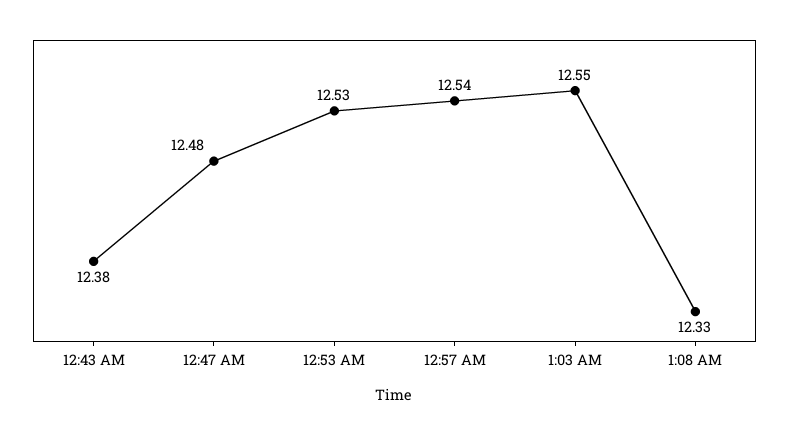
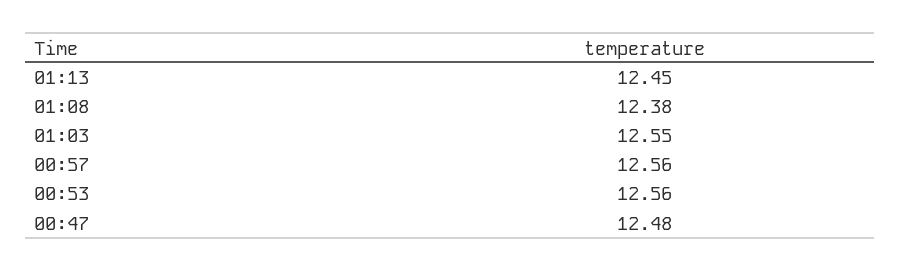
12:43 AM: 12.38 -> none
12:53 AM: 12.53 -> 12.56
12:57 AM: 12.54 -> 12.56
1:08 AM: 12.33 -> 12.38
01:13: none -> 12.45

